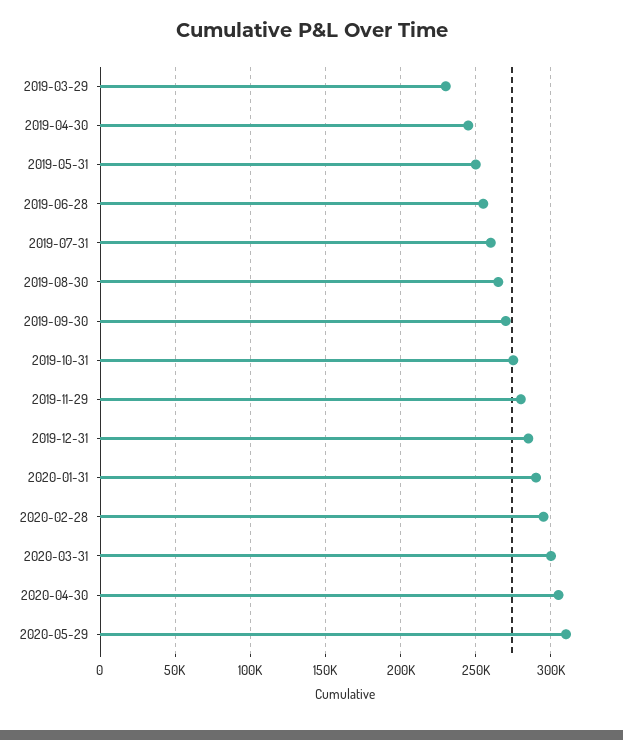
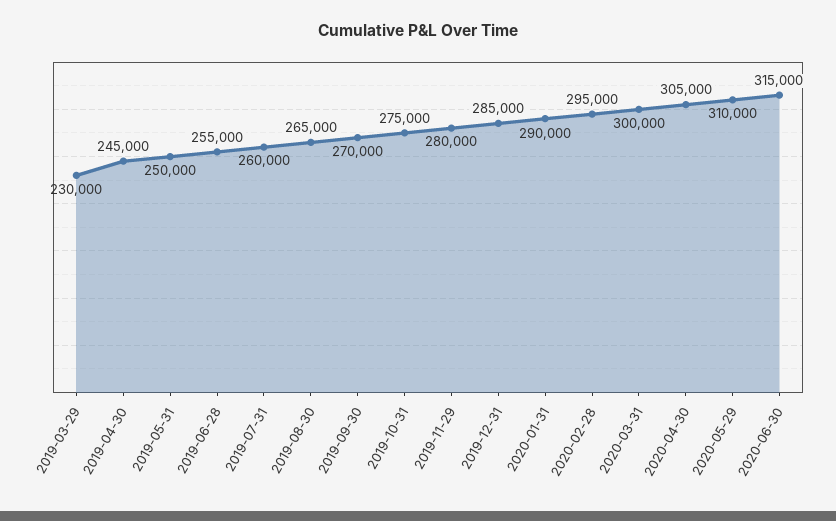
2020-06-30: none -> 315000

